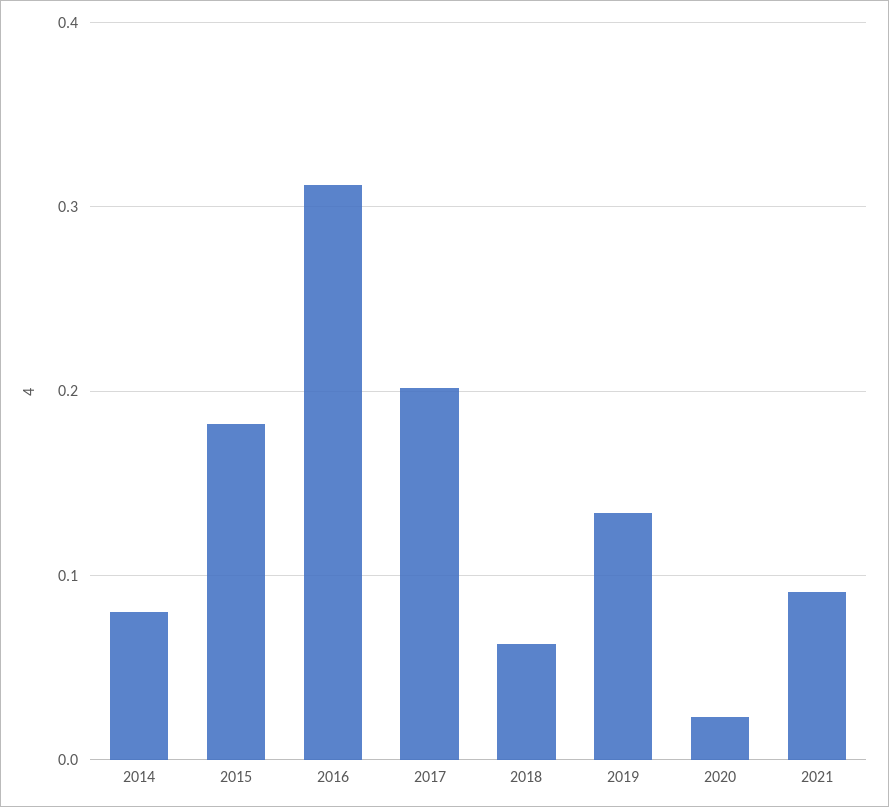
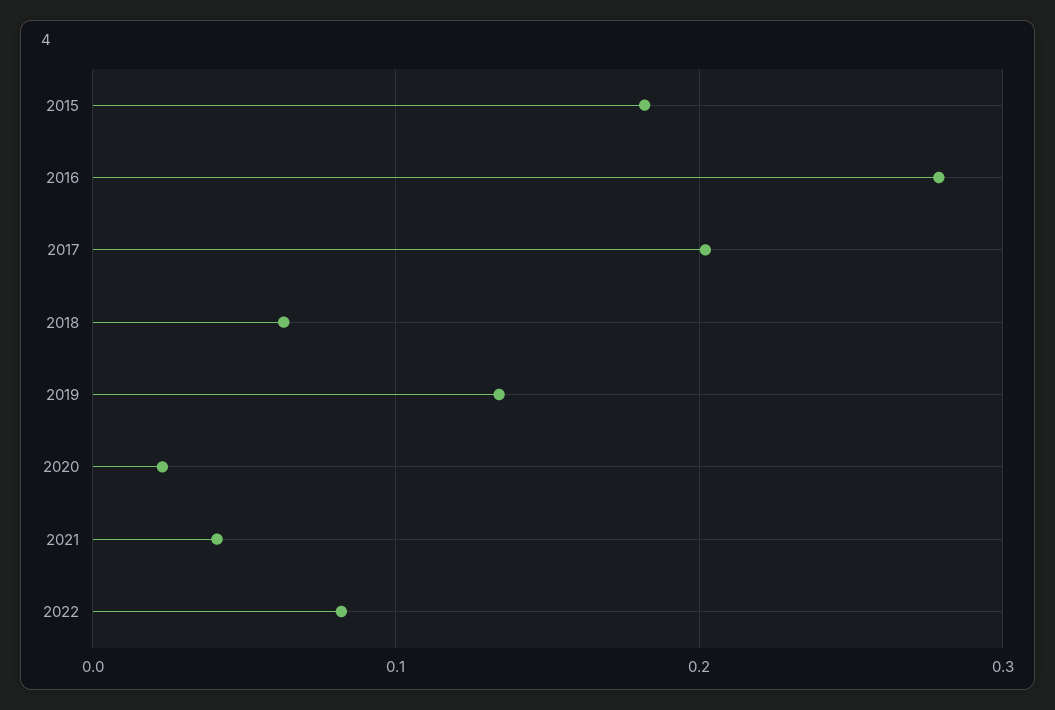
2014: 0.08 -> none
2016: 0.31 -> 0.28
2021: 0.09 -> 0.04
2022: none -> 0.08

